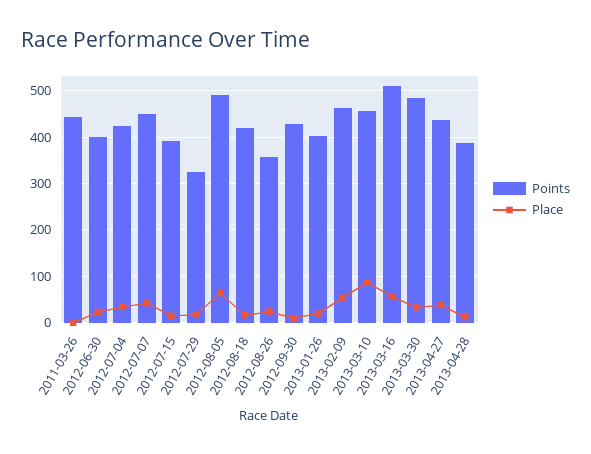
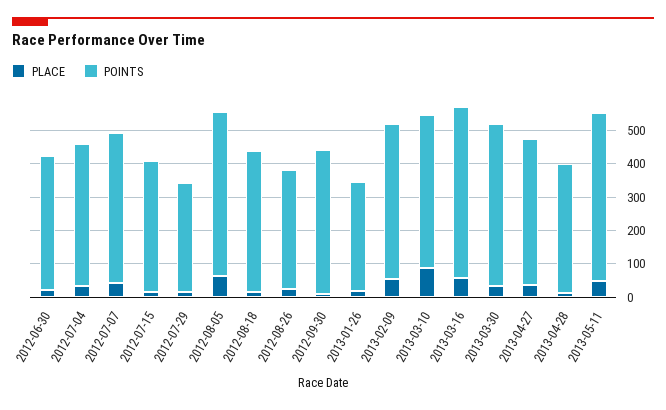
Points, 2011-03-26: 440 -> none
Place, 2011-03-26: 0 -> none
Points, 2013-01-26: 400 -> 325
Place, 2013-05-11: none -> 50
Points, 2013-05-11: none -> 500

